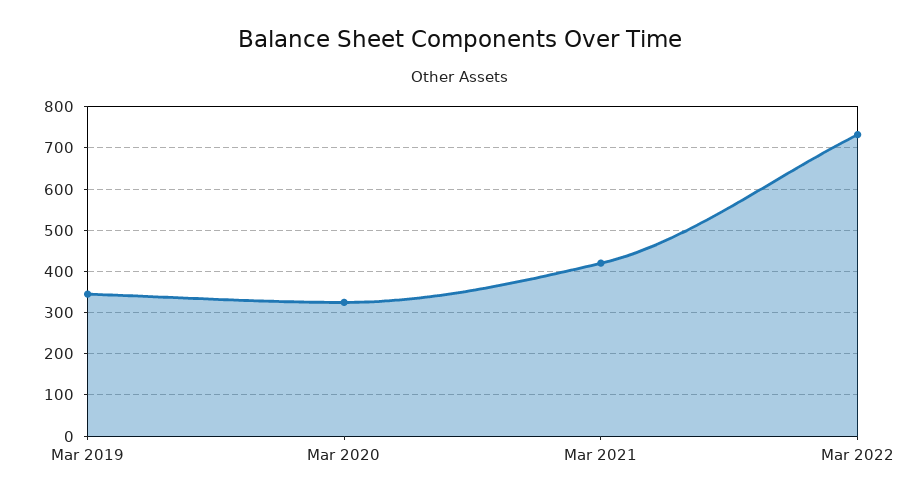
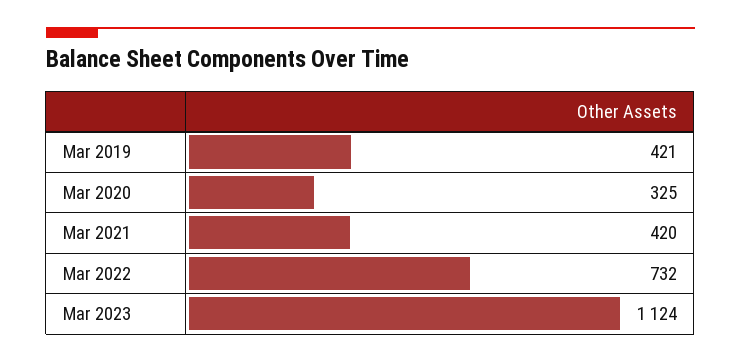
Mar 2019: 340 -> 421
Mar 2023: none -> 1124

